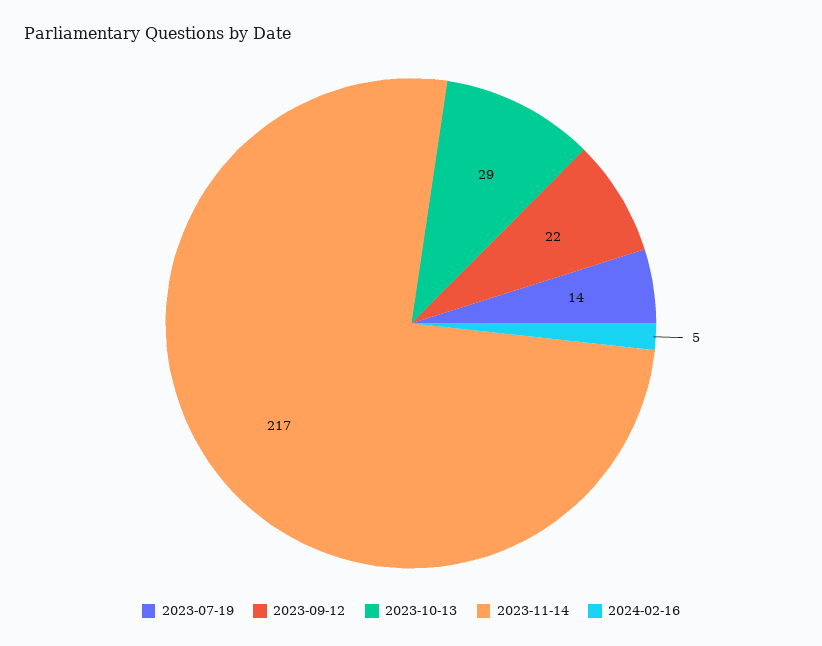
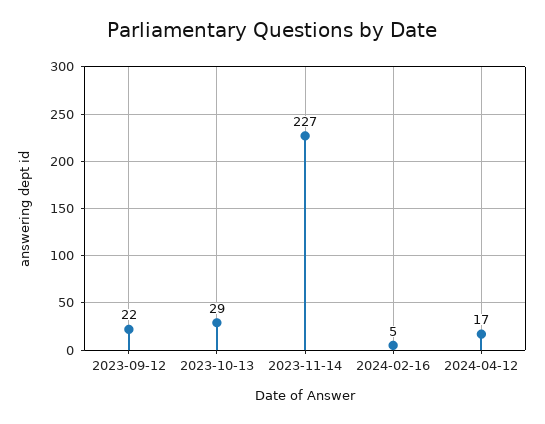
2023-07-19: 14 -> none
2023-11-14: 217 -> 227
2024-04-12: none -> 17

